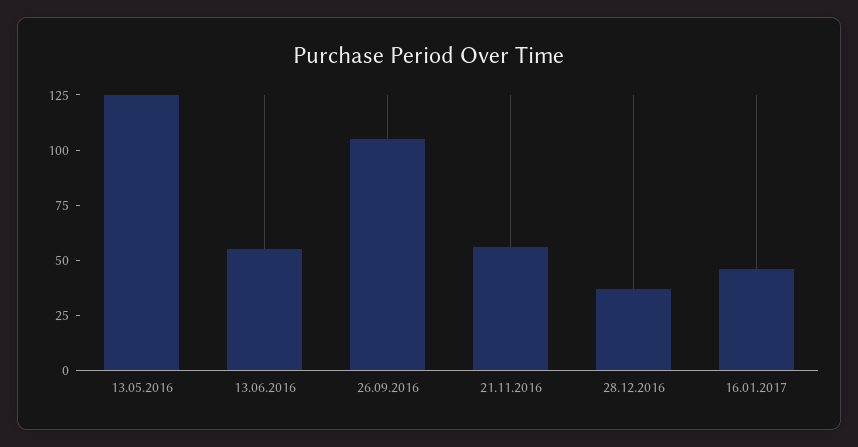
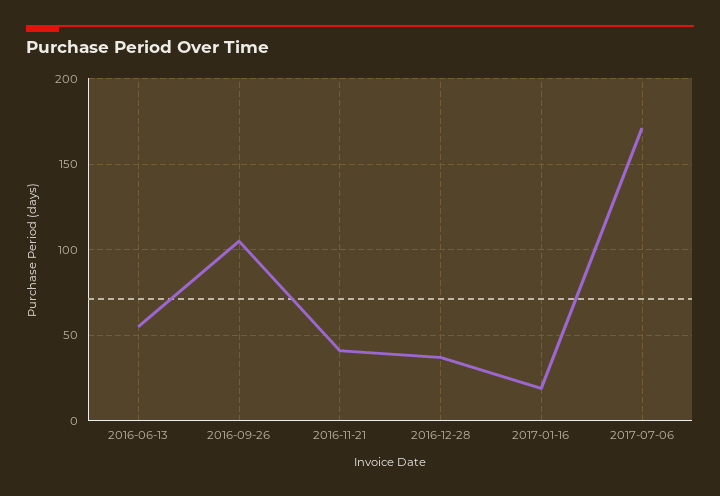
13.05.2016: 125 -> none
21.11.2016: 55 -> 40
16.01.2017: 45 -> 20
2017-07-06: none -> 170

